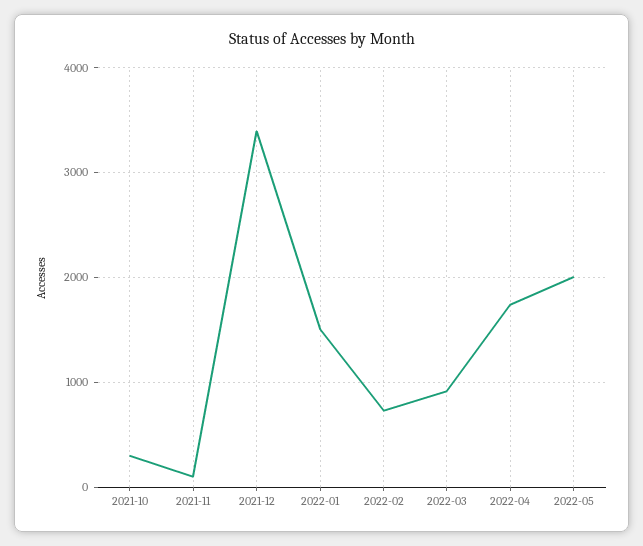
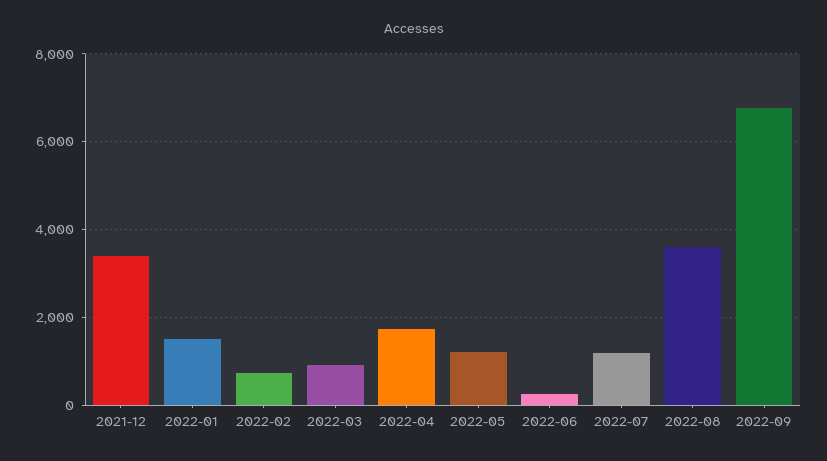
2021-10: 300 -> none
2021-11: 100 -> none
2022-05: 2000 -> 1200
2022-06: none -> 200
2022-07: none -> 1200
2022-08: none -> 3600
2022-09: none -> 6800

